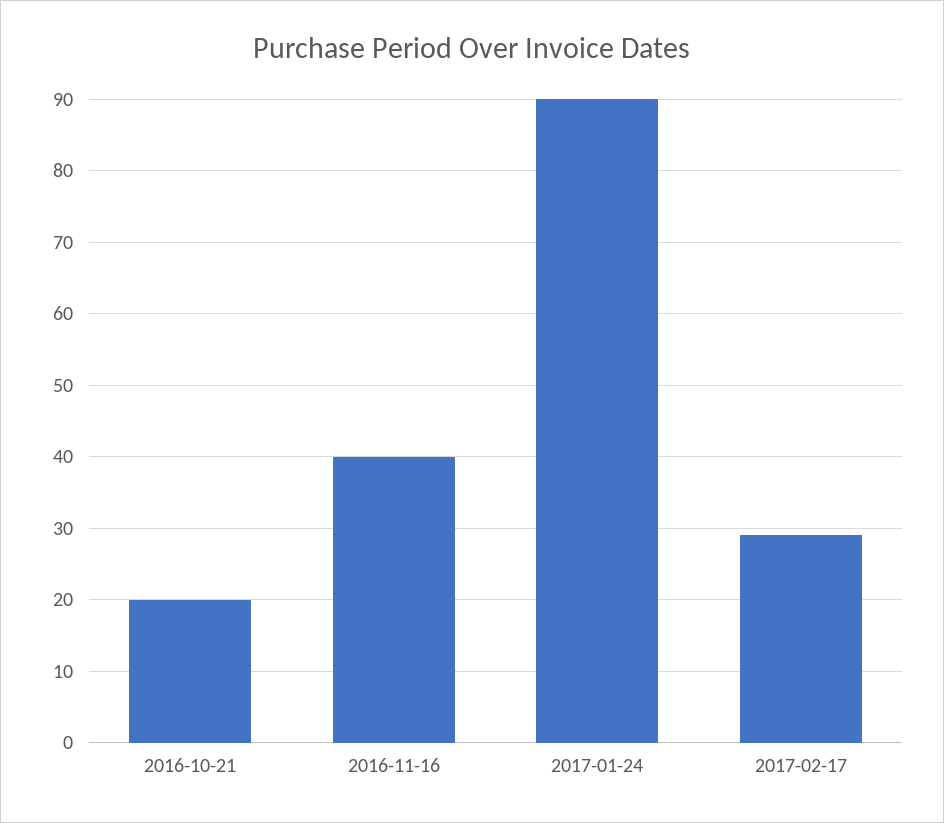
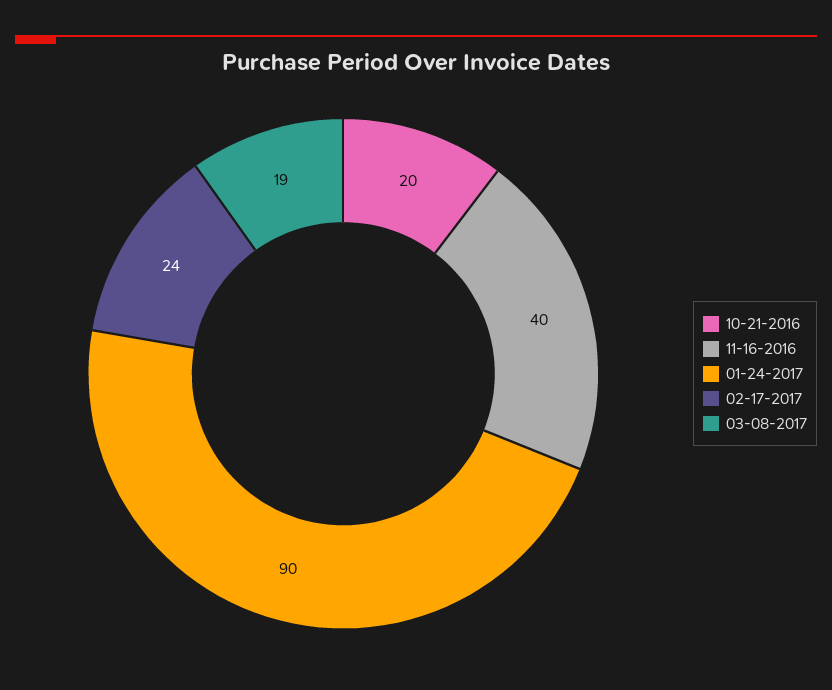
2017-02-17: 29 -> 24
03-08-2017: none -> 19

